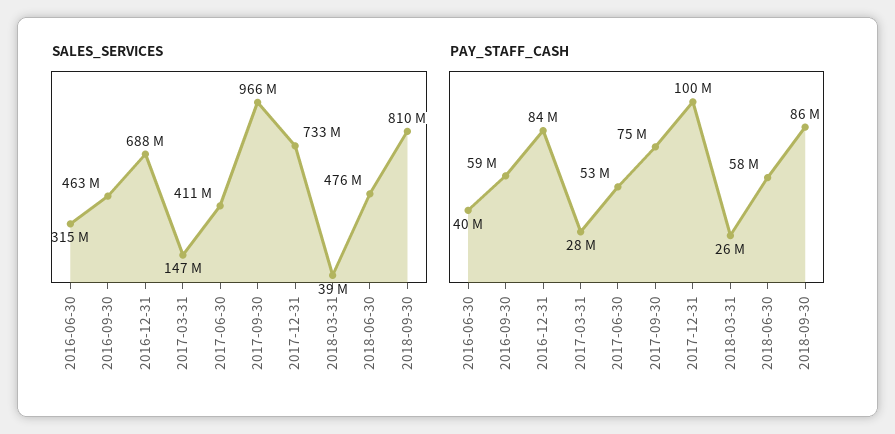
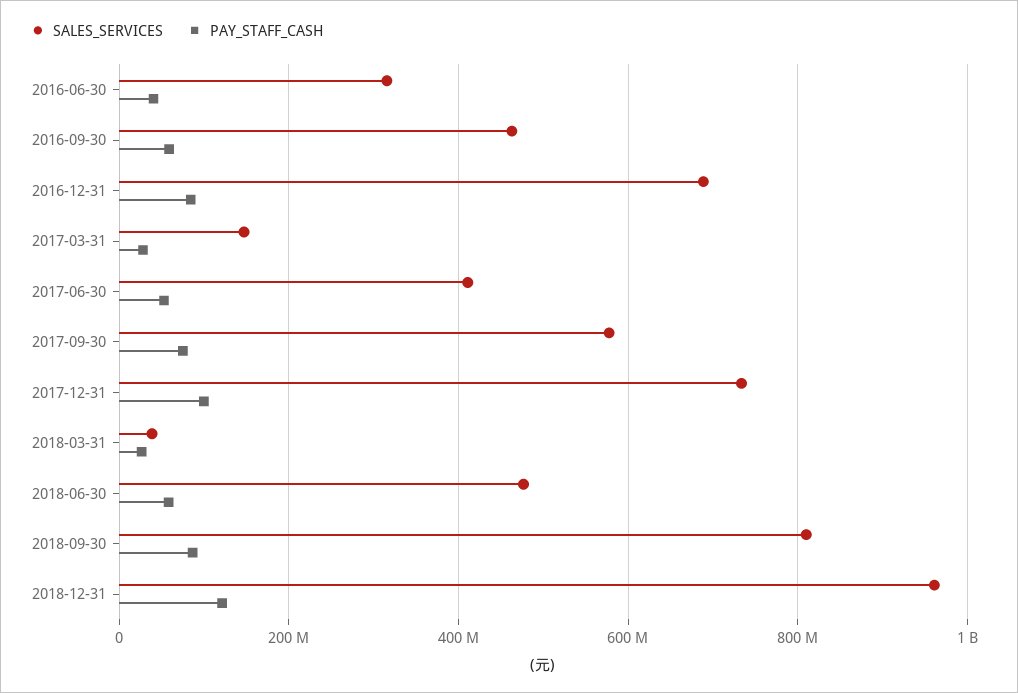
SALES_SERVICES, 2017-09-30: 966000000 -> 580000000
SALES_SERVICES, 2018-12-31: none -> 960000000
PAY_STAFF_CASH, 2018-12-31: none -> 120000000

